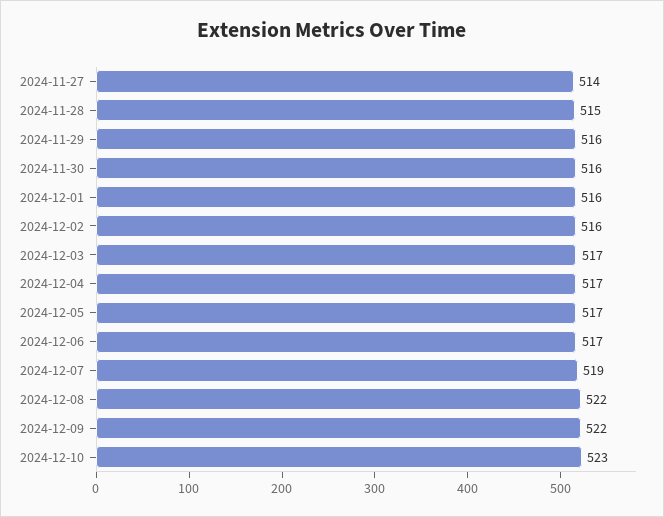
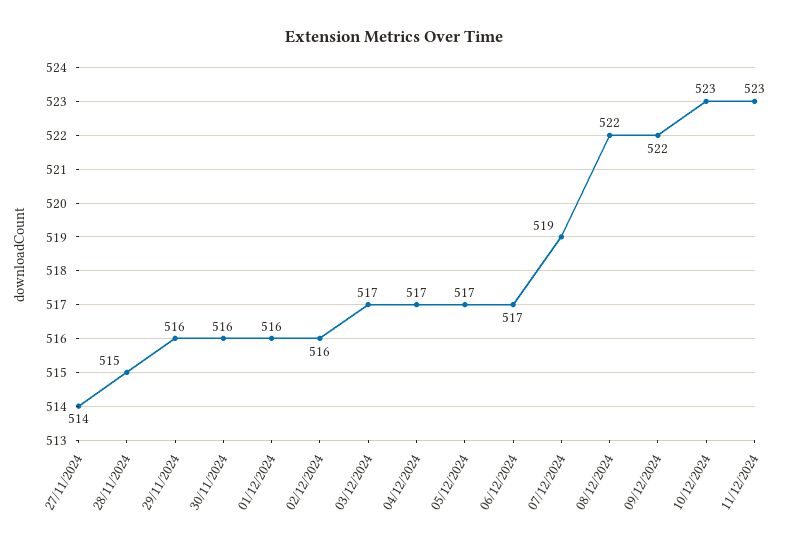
11/12/2024: none -> 523

